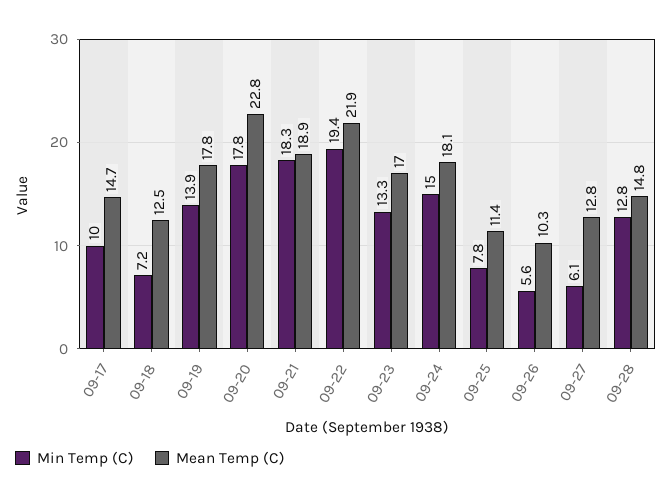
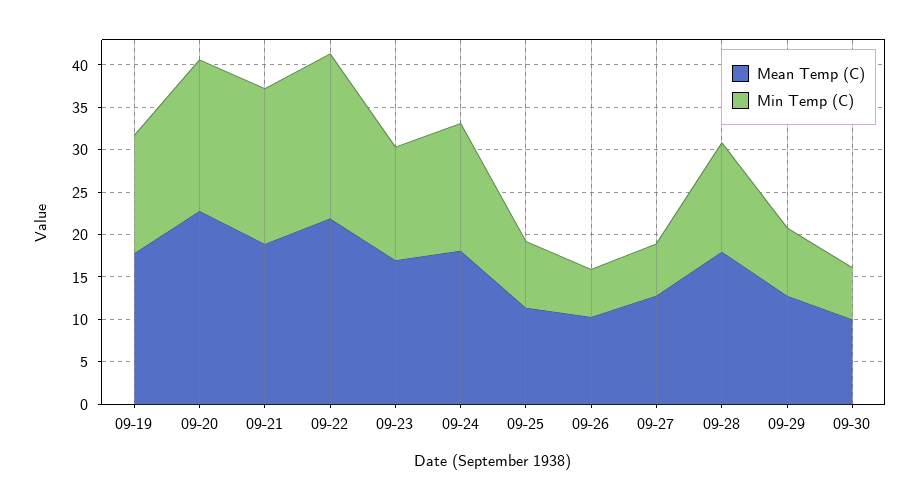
Min Temp (C), 09-17: 10 -> none
Mean Temp (C), 09-17: 14.7 -> none
Min Temp (C), 09-18: 7.2 -> none
Mean Temp (C), 09-18: 12.5 -> none
Mean Temp (C), 09-28: 14.8 -> 18
Mean Temp (C), 09-29: none -> 13
Min Temp (C), 09-29: none -> 8
Mean Temp (C), 09-30: none -> 10
Min Temp (C), 09-30: none -> 6

